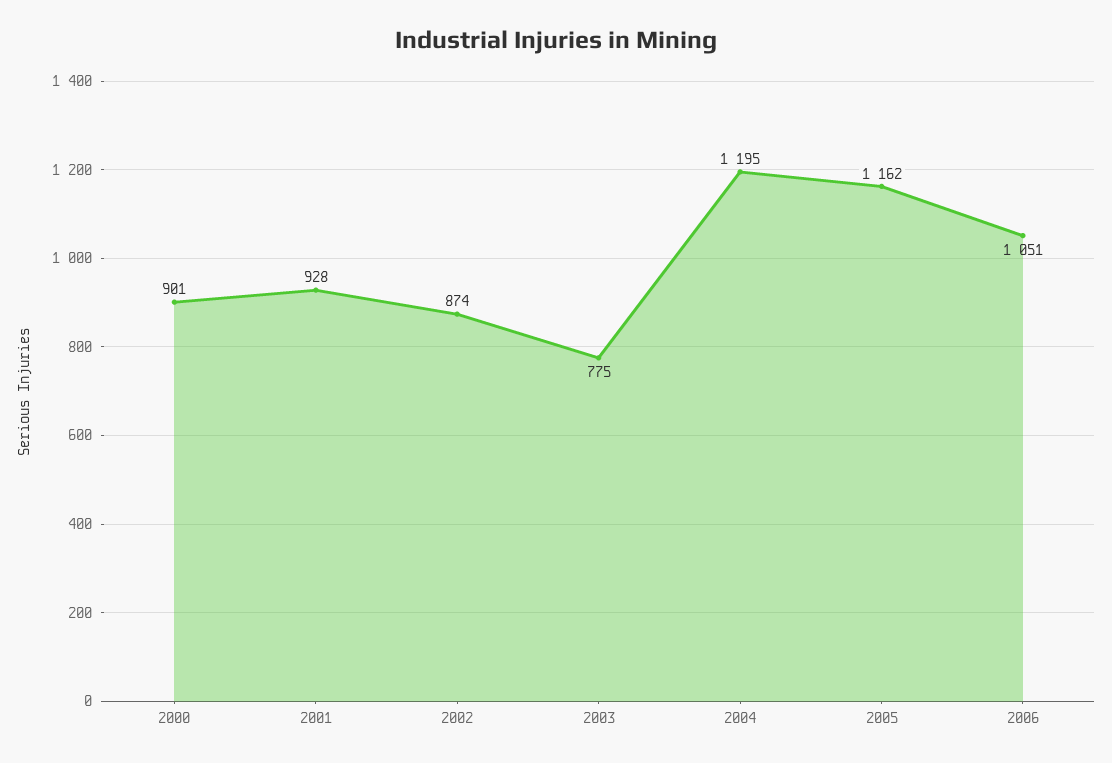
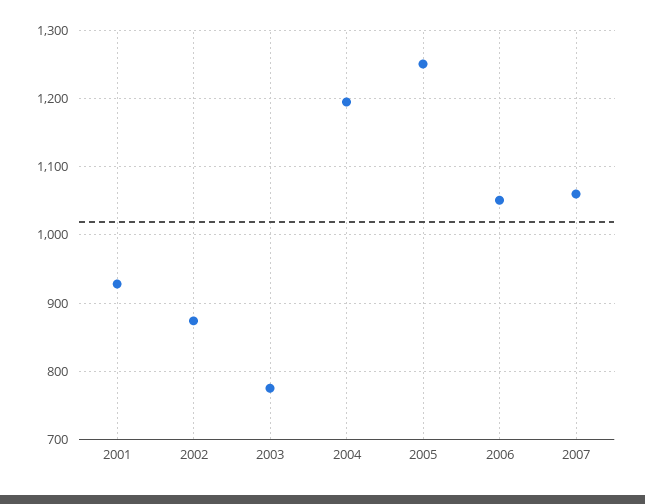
2000: 901 -> none
2005: 1162 -> 1250
2007: none -> 1060

